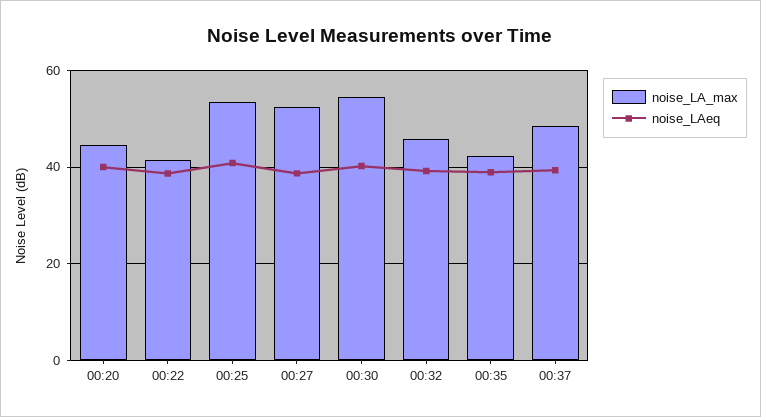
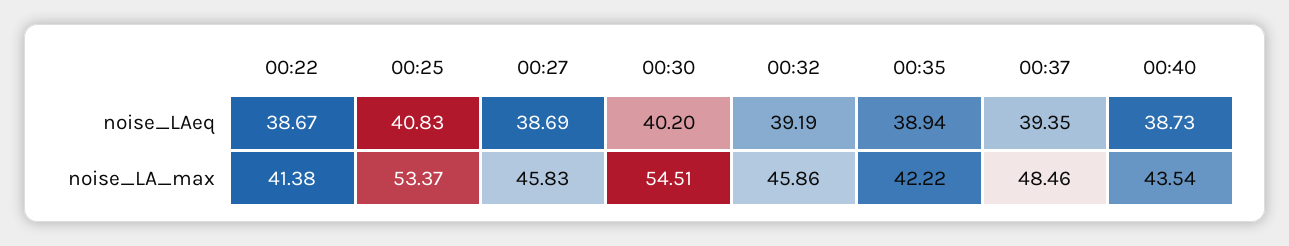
noise_LA_max, 00:20: 44 -> none
noise_LAeq, 00:20: 40 -> none
noise_LA_max, 00:27: 52 -> 45.83
noise_LAeq, 00:40: none -> 38.73
noise_LA_max, 00:40: none -> 43.54

